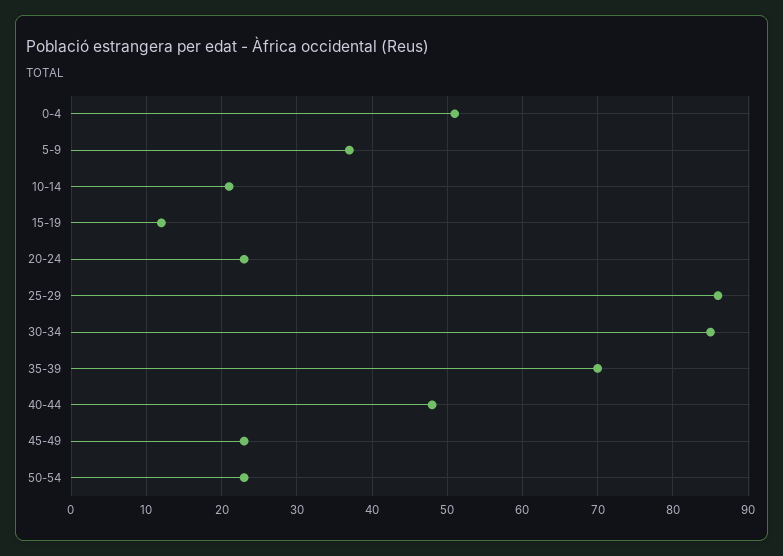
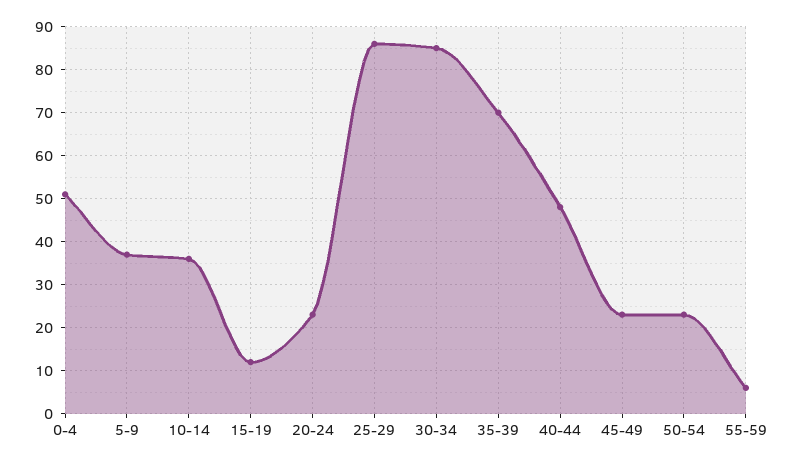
10-14: 21 -> 35
55-59: none -> 5

